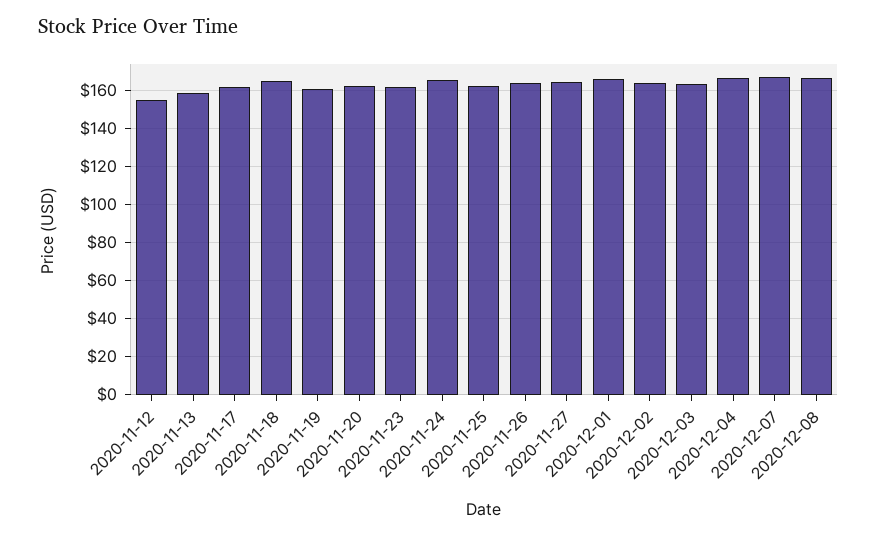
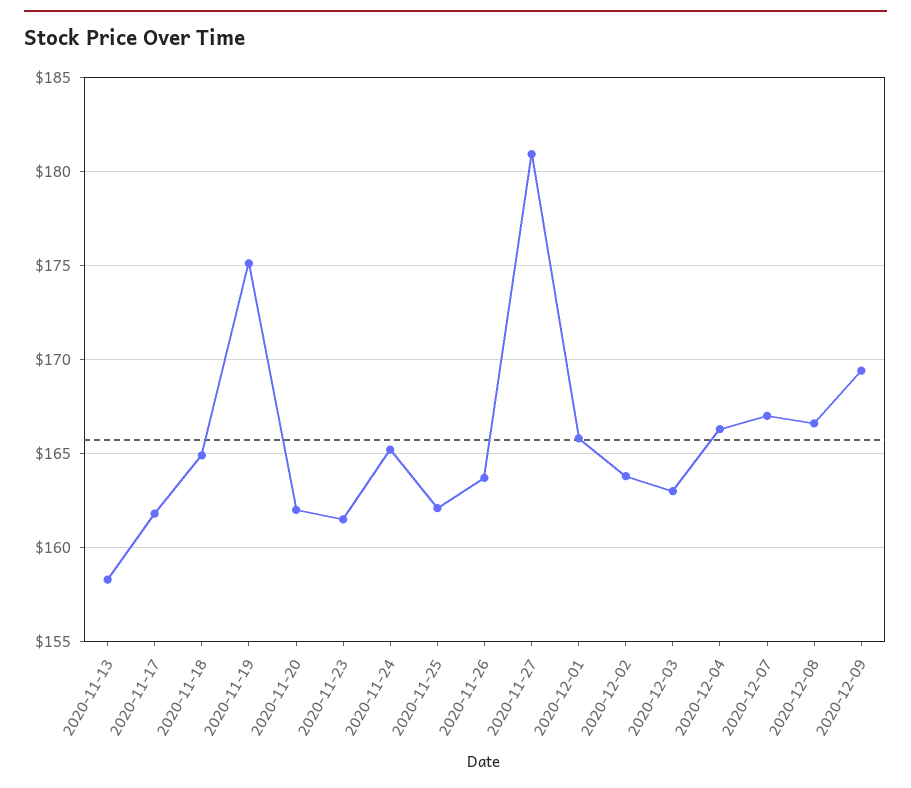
2020-11-12: 155 -> none
2020-11-19: 160 -> 175
2020-11-27: 165 -> 181
2020-12-09: none -> 169.5

